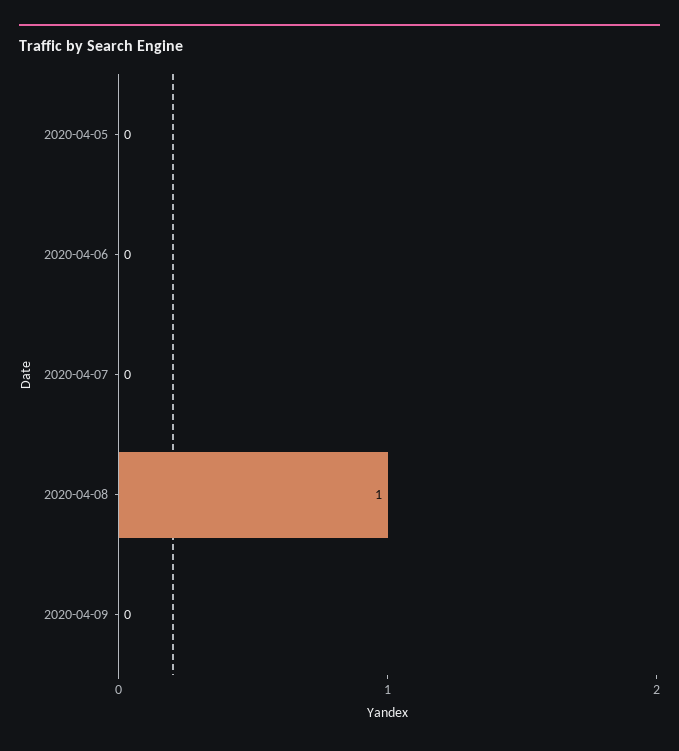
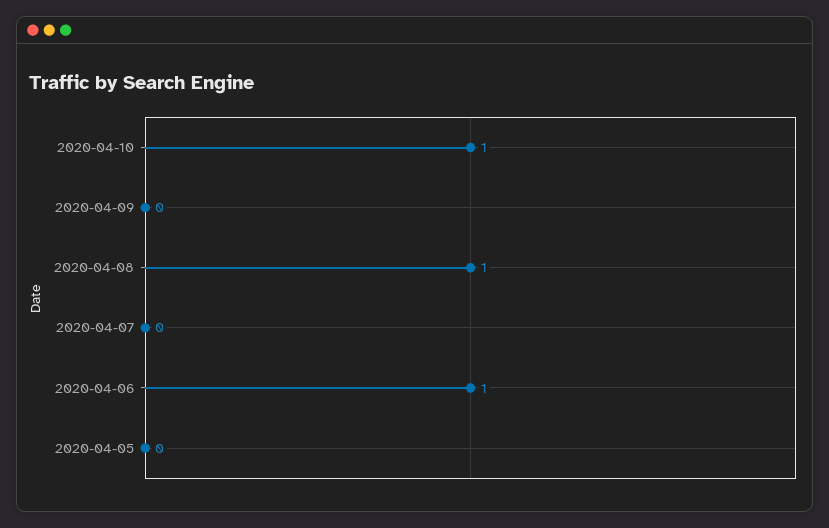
2020-04-06: 0 -> 1
2020-04-10: none -> 1

